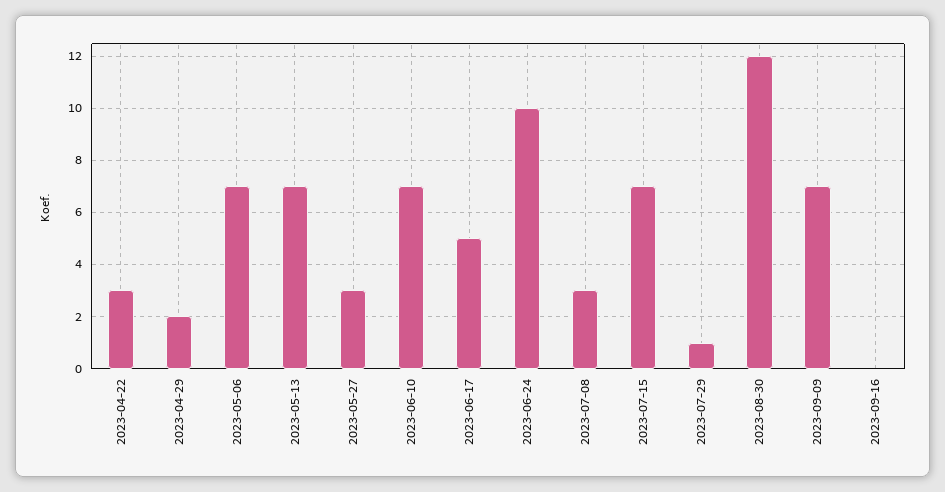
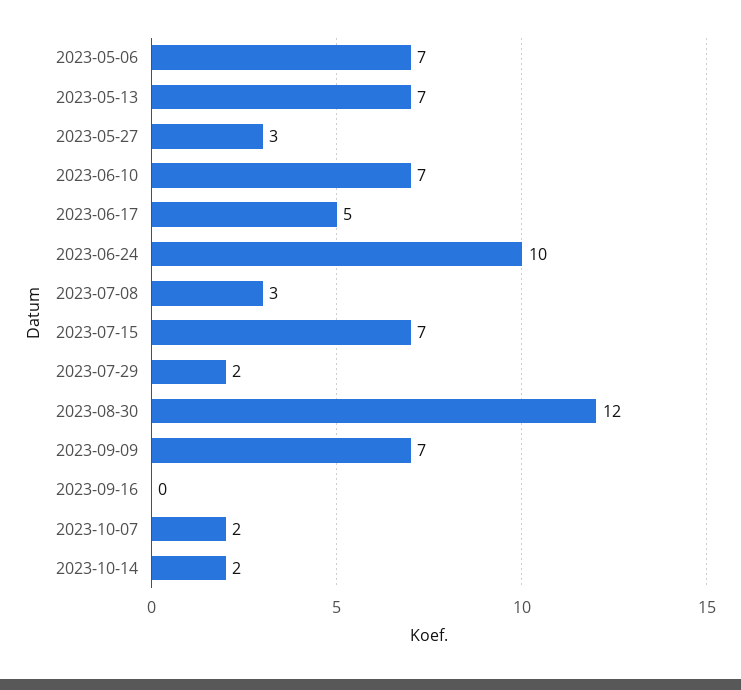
2023-04-22: 3 -> none
2023-04-29: 2 -> none
2023-07-29: 1 -> 2
2023-10-07: none -> 2
2023-10-14: none -> 2

